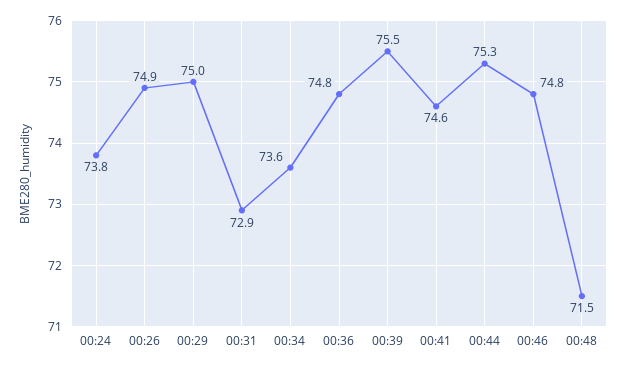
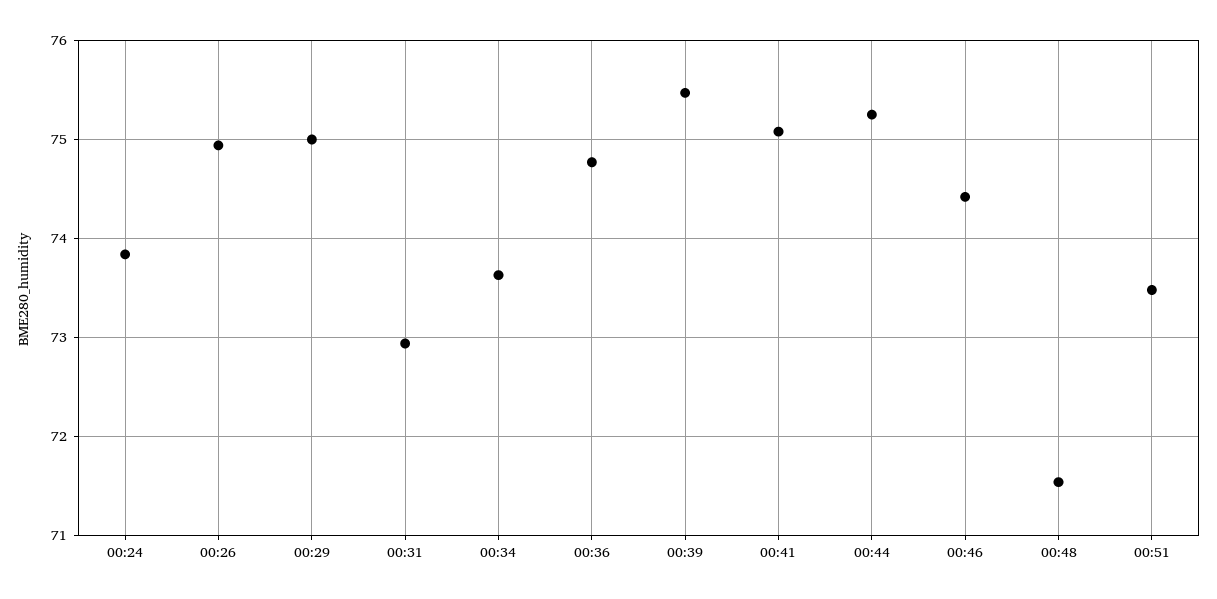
00:41: 74.6 -> 75.1
00:46: 74.8 -> 74.4
00:51: none -> 73.5

